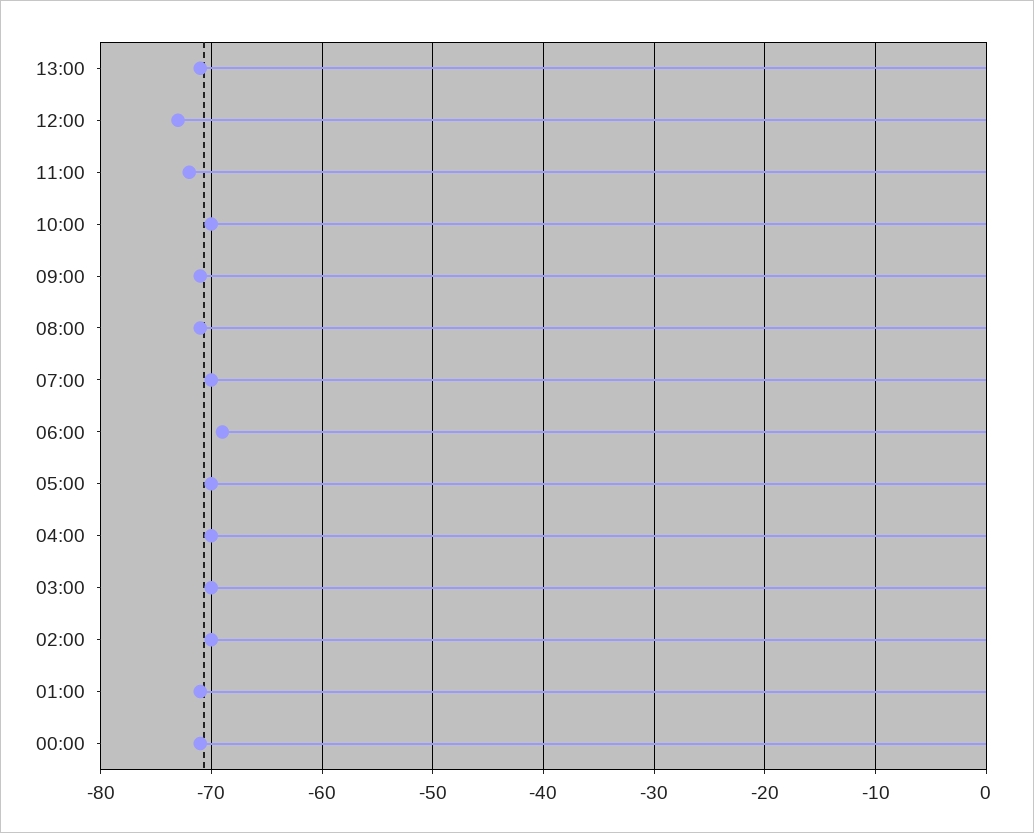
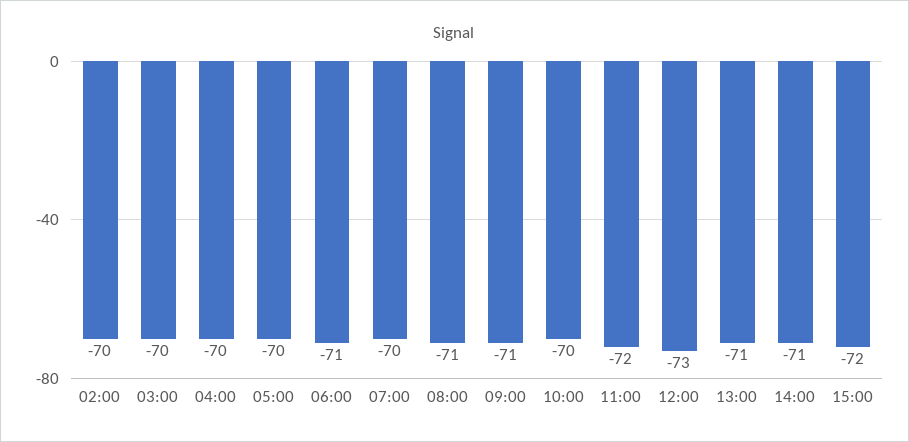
06:00: -69 -> -71
01:00: -71 -> none
00:00: -71 -> none
14:00: none -> -71
15:00: none -> -72

